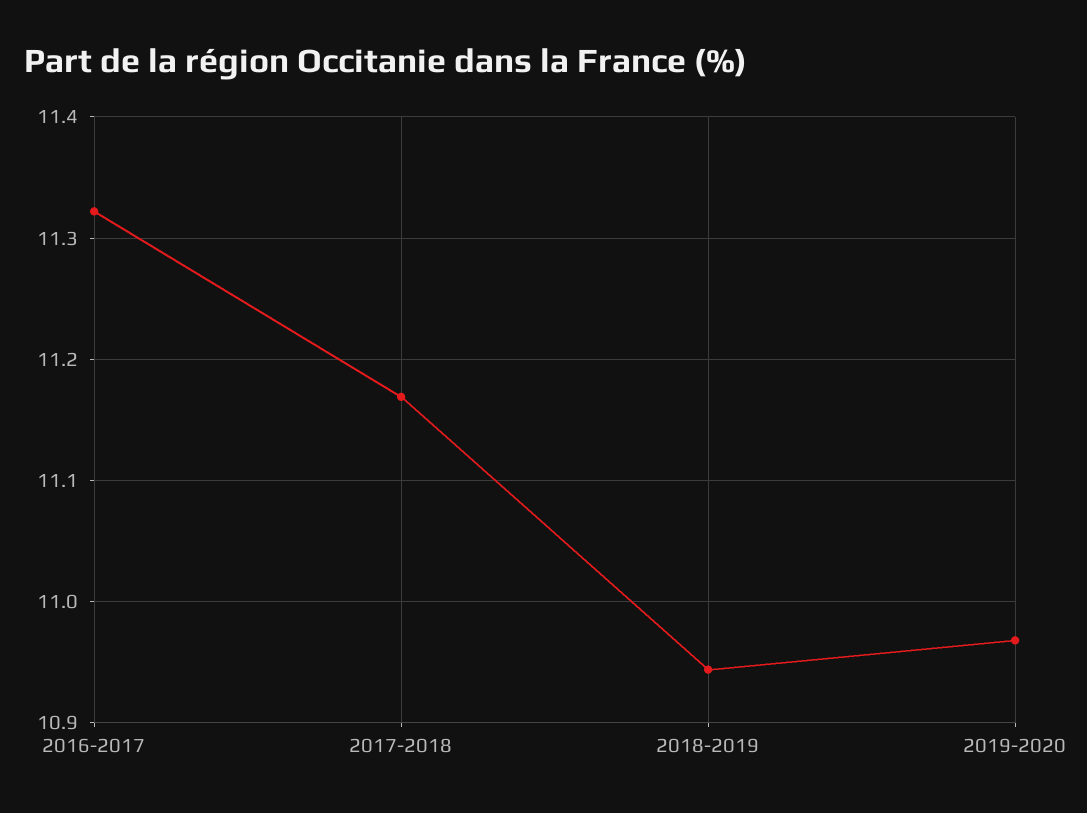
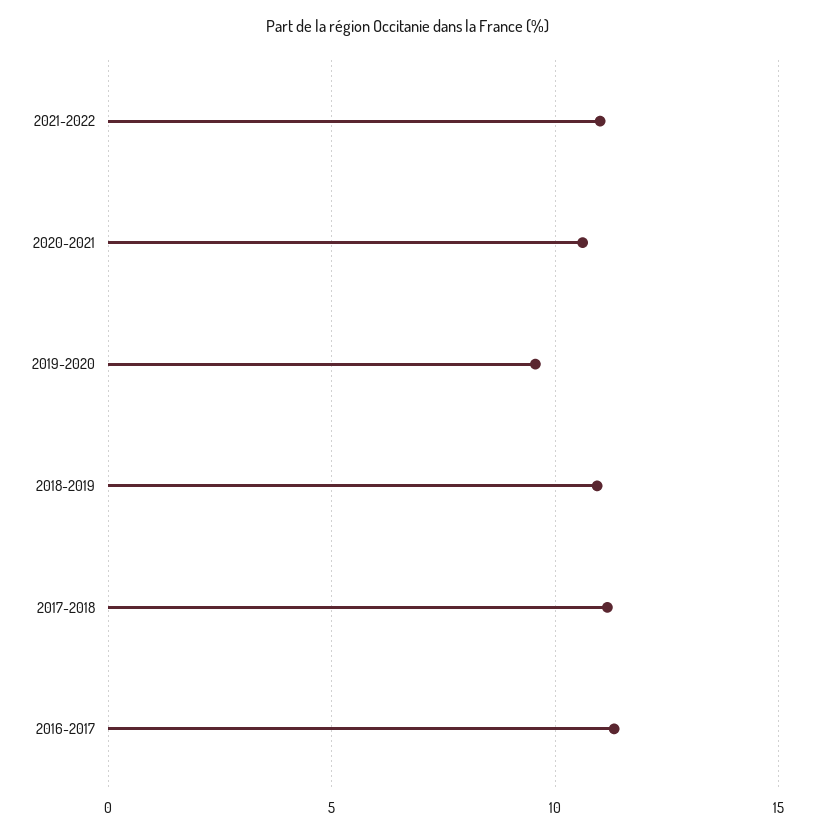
2019-2020: 10.97 -> 9.5
2021-2022: none -> 11
2020-2021: none -> 10.5

